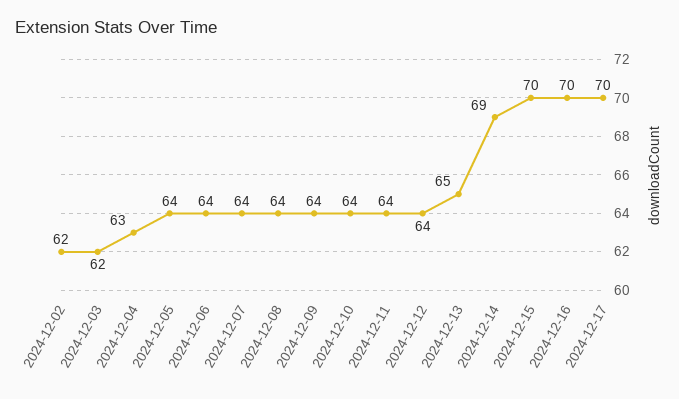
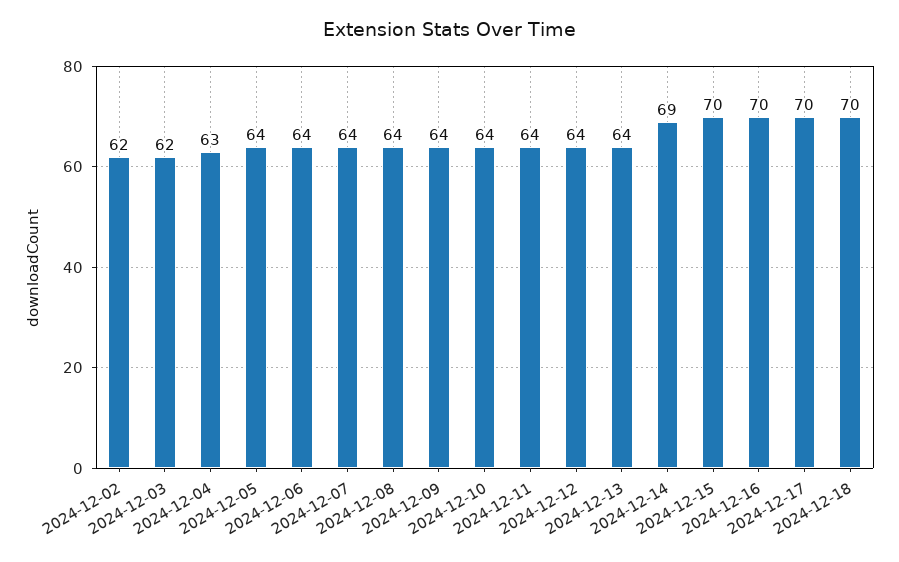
2024-12-13: 65 -> 64
2024-12-18: none -> 70

